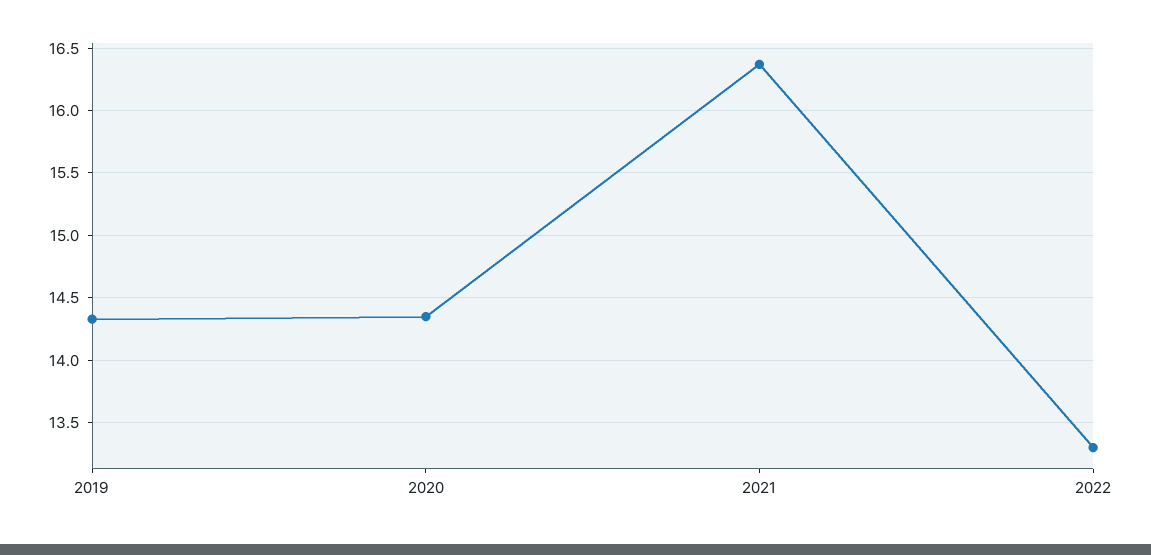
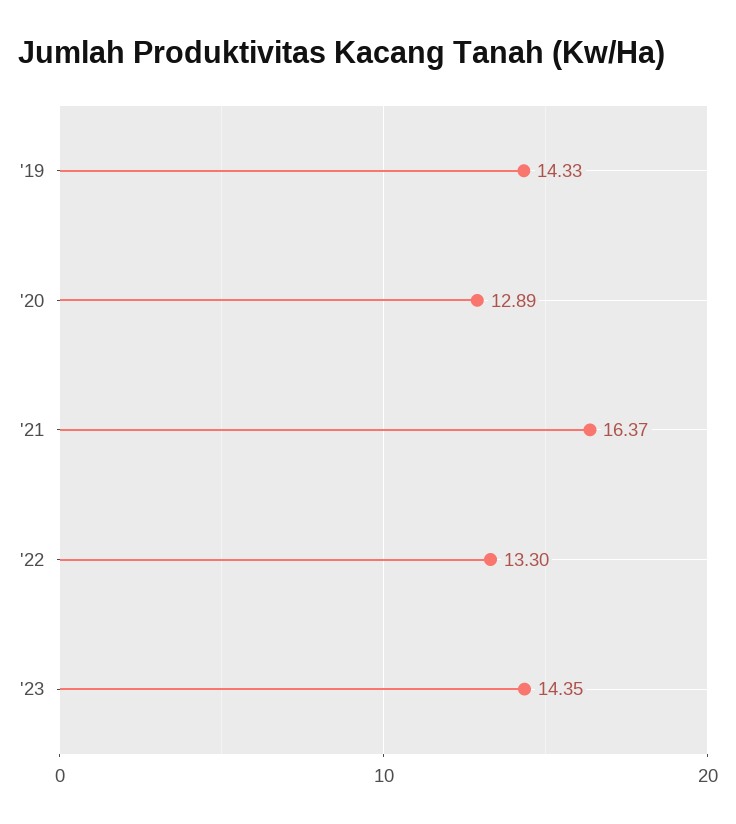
2020: 14.35 -> 12.89
'23: none -> 14.35

